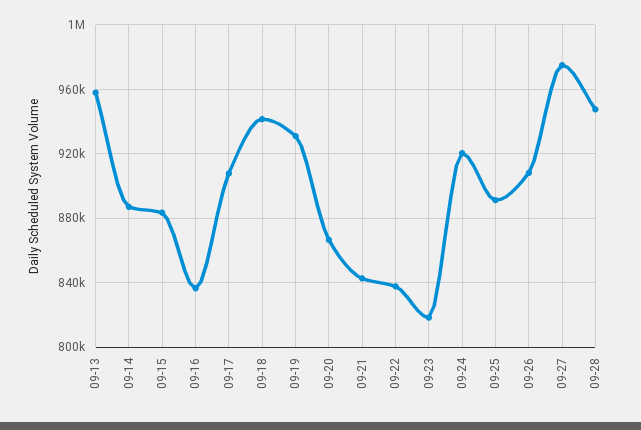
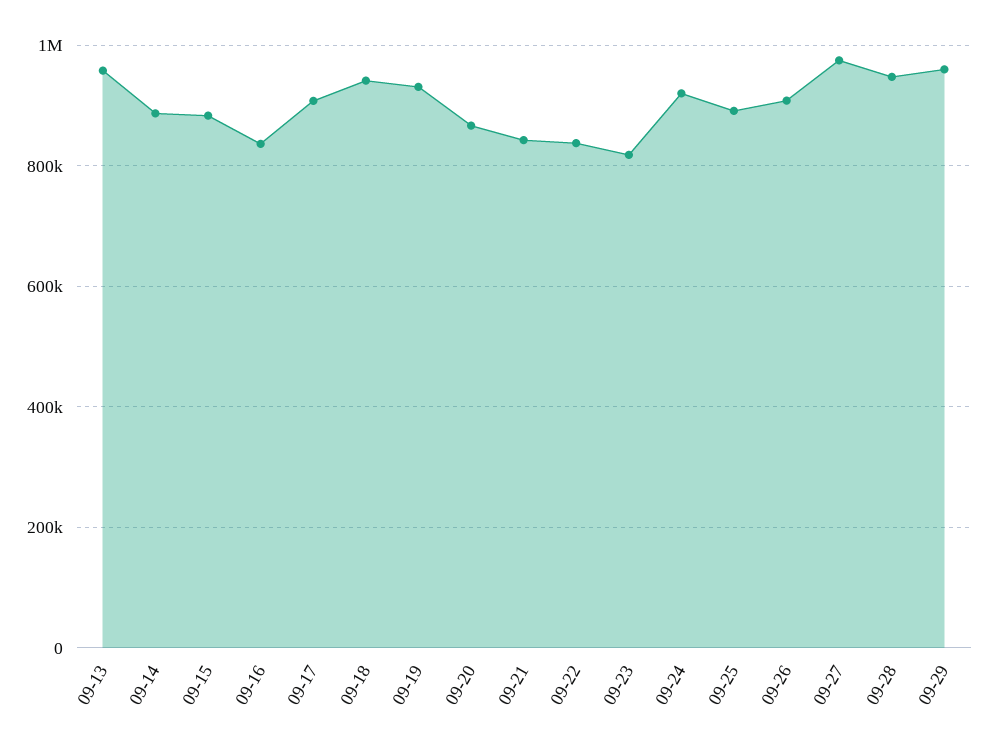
09-29: none -> 960000

